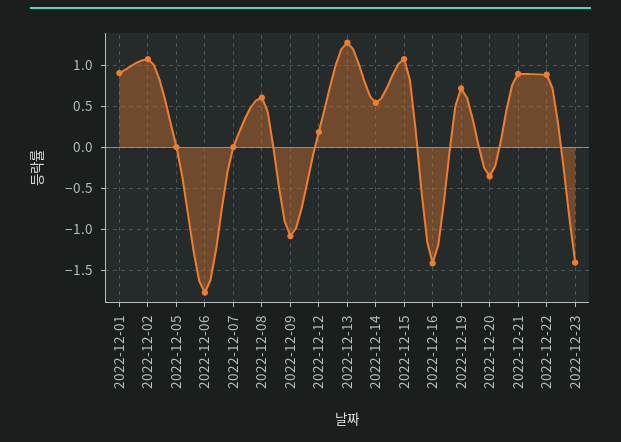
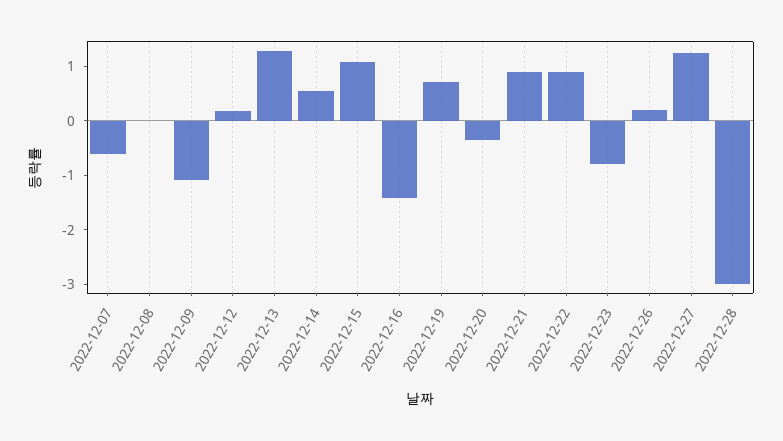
2022-12-01: 0.9 -> none
2022-12-02: 1.1 -> none
2022-12-05: 0 -> none
2022-12-06: -1.8 -> none
2022-12-07: 0 -> -0.6
2022-12-08: 0.6 -> 0
2022-12-23: -1.4 -> -0.8
2022-12-26: none -> 0.2
2022-12-27: none -> 1.2
2022-12-28: none -> -3

